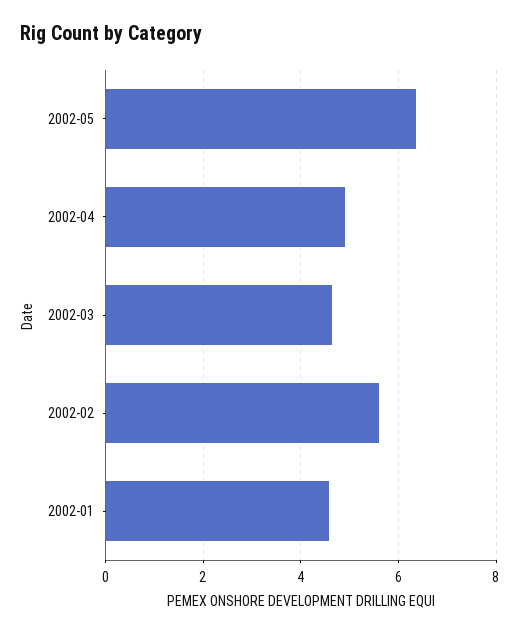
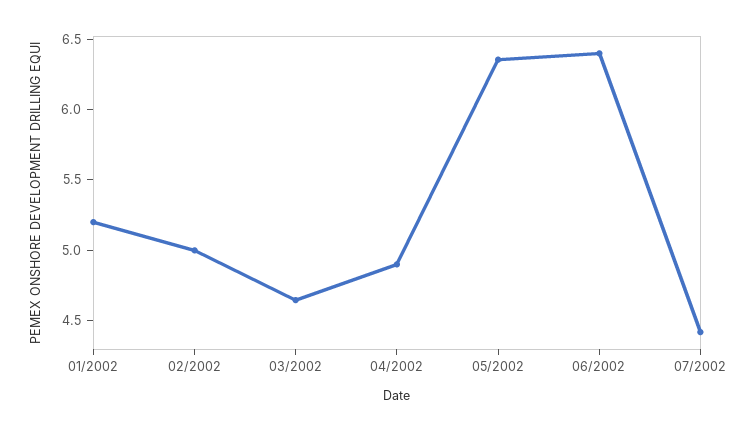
2002-02: 5.6 -> 5
2002-01: 4.6 -> 5.2
06/2002: none -> 6.4
07/2002: none -> 4.4

